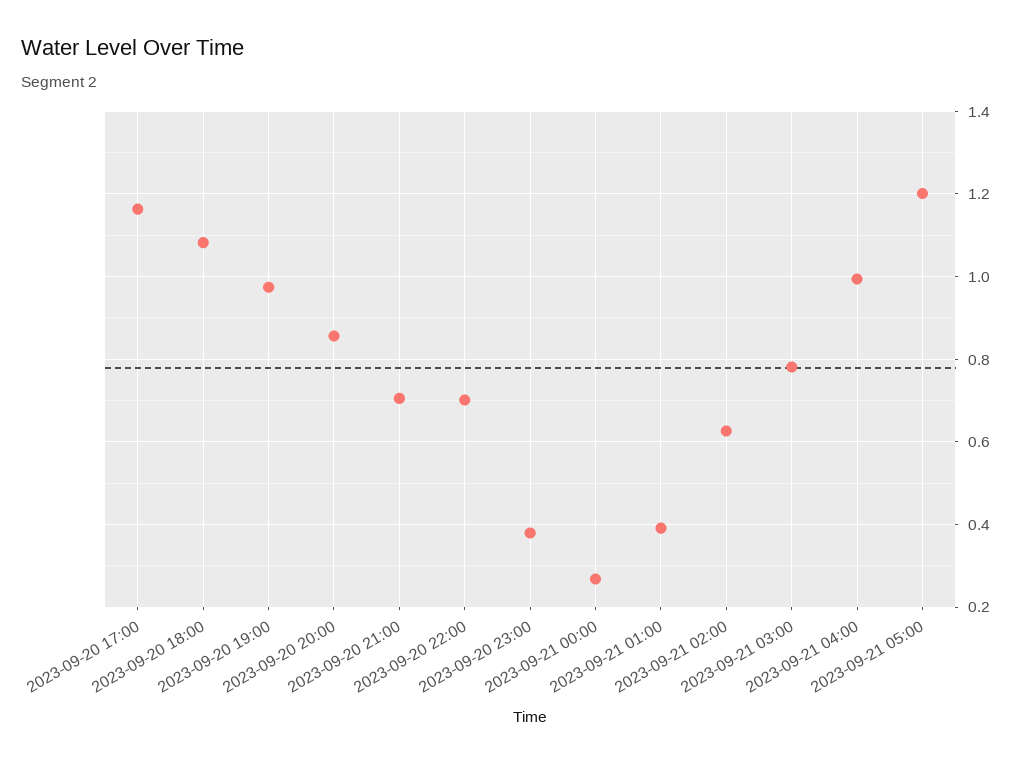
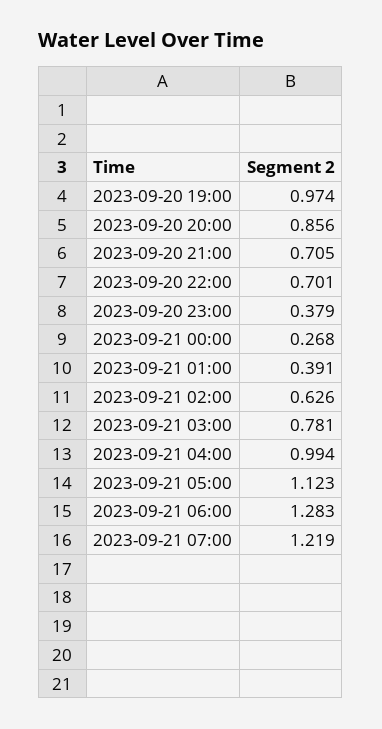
2023-09-20 17:00: 1.16 -> none
2023-09-20 18:00: 1.08 -> none
2023-09-21 05:00: 1.2 -> 1.123
2023-09-21 06:00: none -> 1.283
2023-09-21 07:00: none -> 1.219

